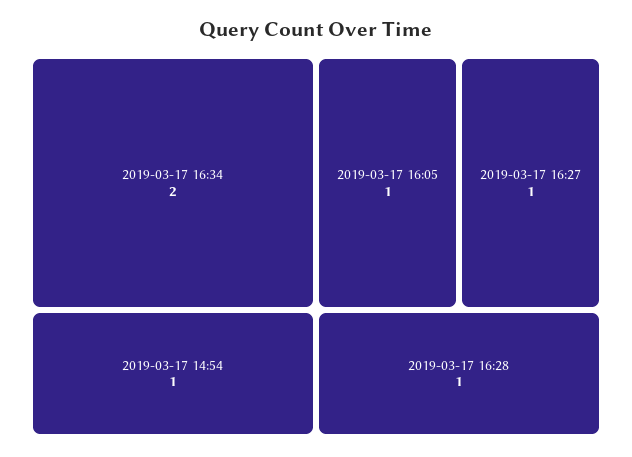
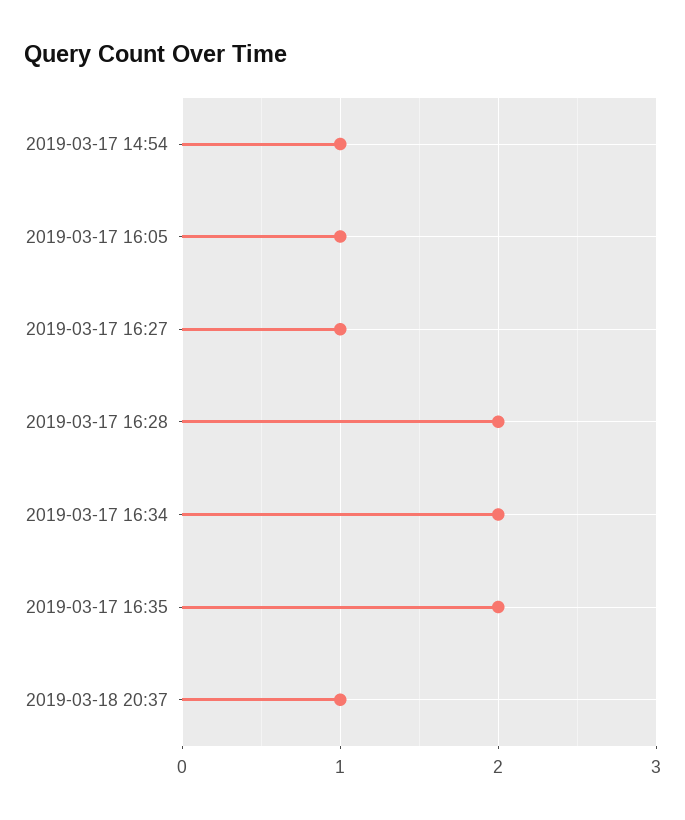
2019-03-17 16:28: 1 -> 2
2019-03-17 16:35: none -> 2
2019-03-18 20:37: none -> 1

